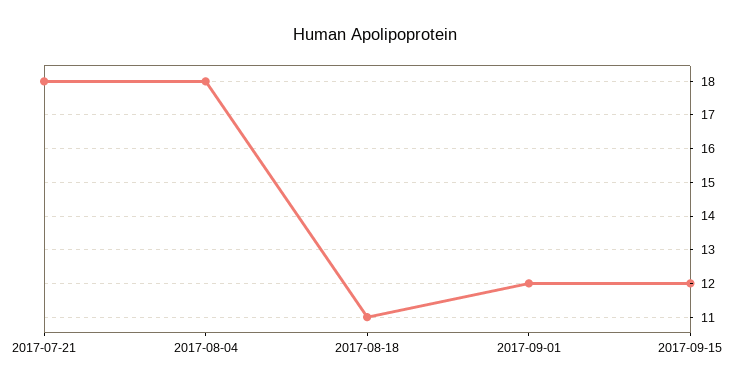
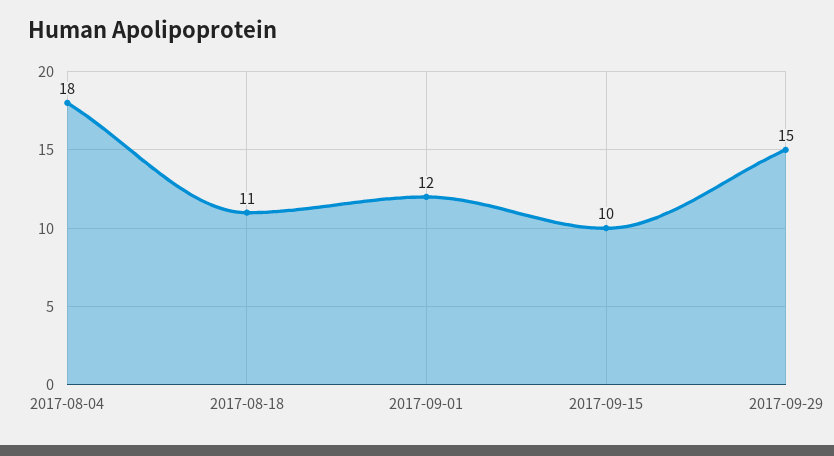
2017-07-21: 18 -> none
2017-09-15: 12 -> 10
2017-09-29: none -> 15

